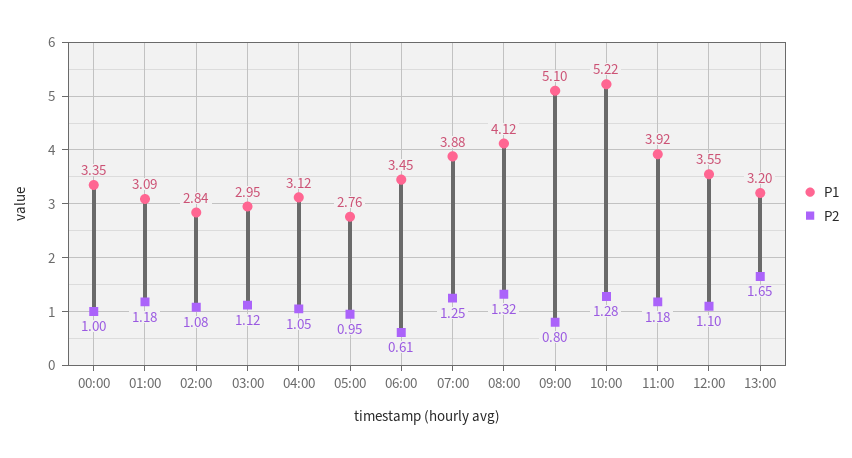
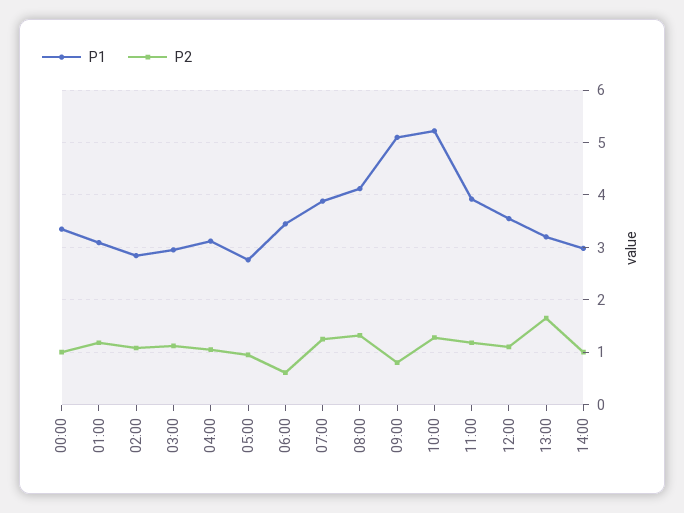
P1, 14:00: none -> 3
P2, 14:00: none -> 1

